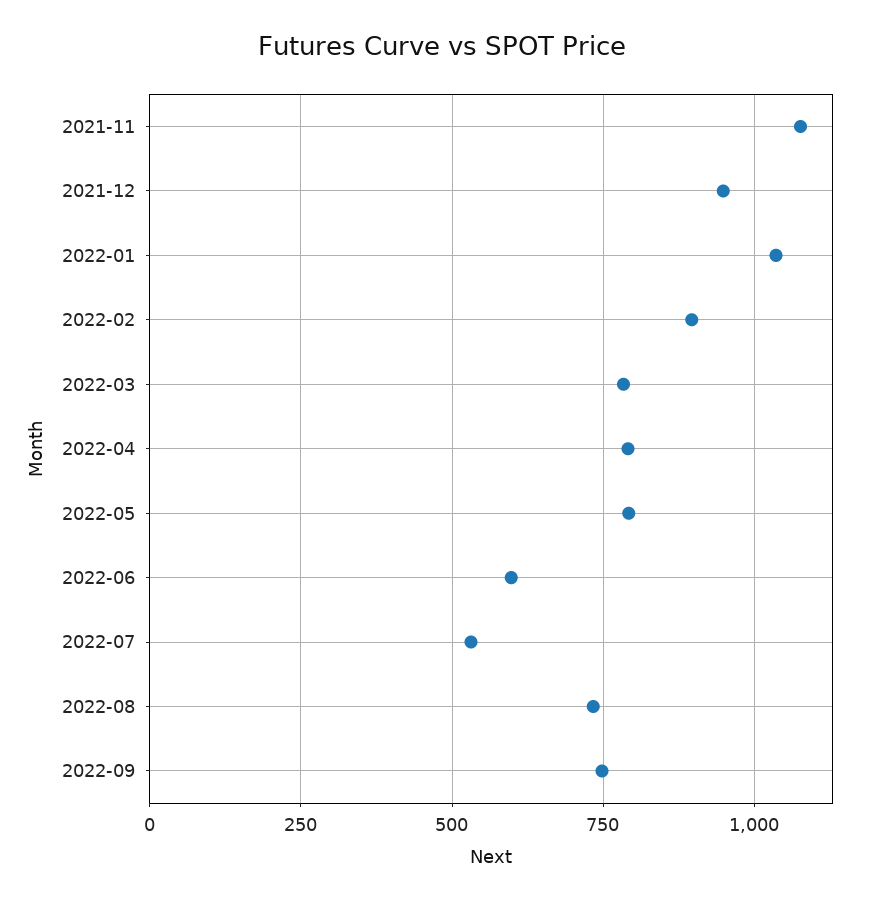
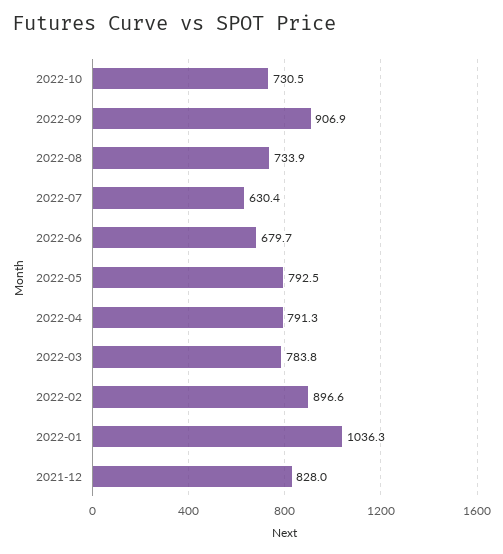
2021-11: 1075 -> none
2021-12: 950 -> 828
2022-06: 600 -> 679.7
2022-07: 525 -> 630.4
2022-09: 750 -> 906.9
2022-10: none -> 730.5

